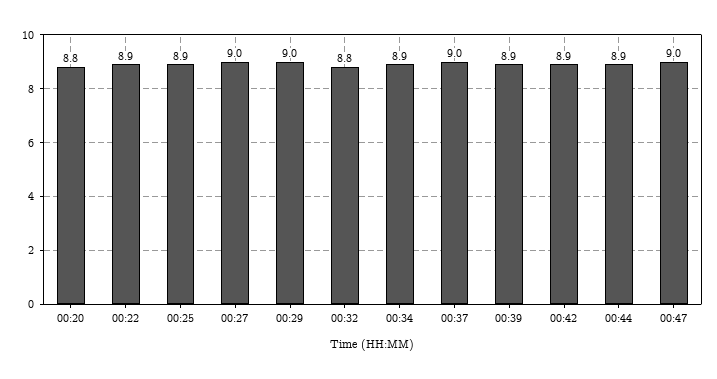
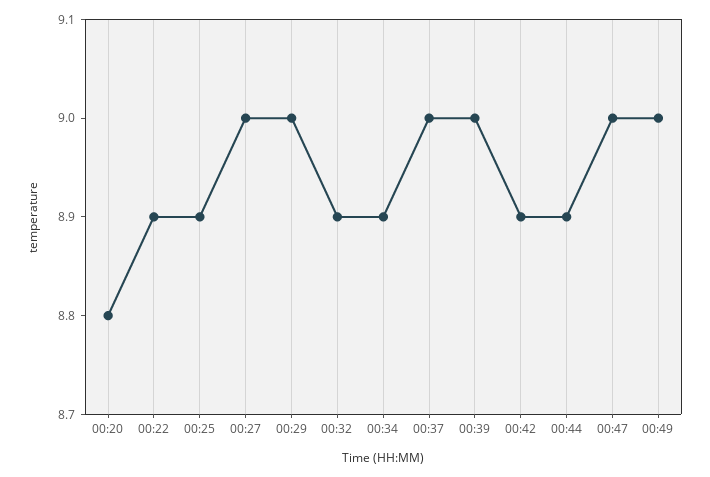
00:32: 8.8 -> 8.9
00:39: 8.9 -> 9
00:49: none -> 9

